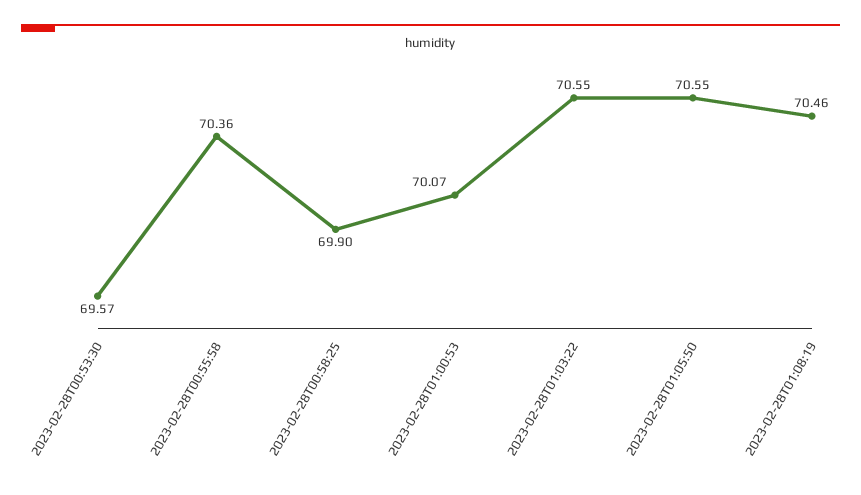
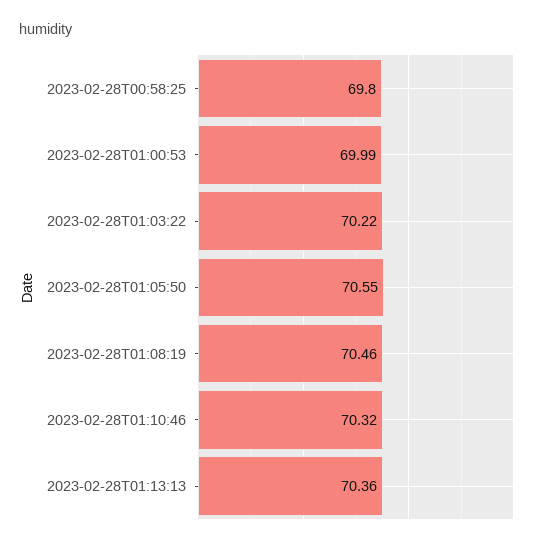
2023-02-28T00:53:30: 69.57 -> none
2023-02-28T00:55:58: 70.36 -> none
2023-02-28T00:58:25: 69.9 -> 69.8
2023-02-28T01:00:53: 70.07 -> 69.99
2023-02-28T01:03:22: 70.55 -> 70.22
2023-02-28T01:10:46: none -> 70.32
2023-02-28T01:13:13: none -> 70.36

